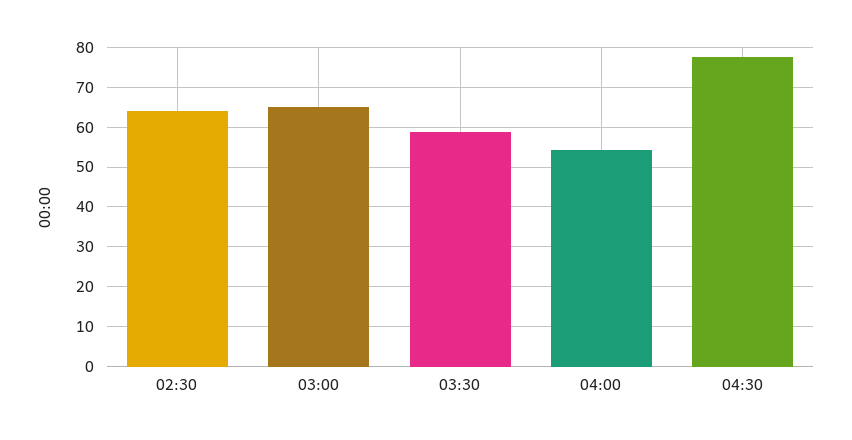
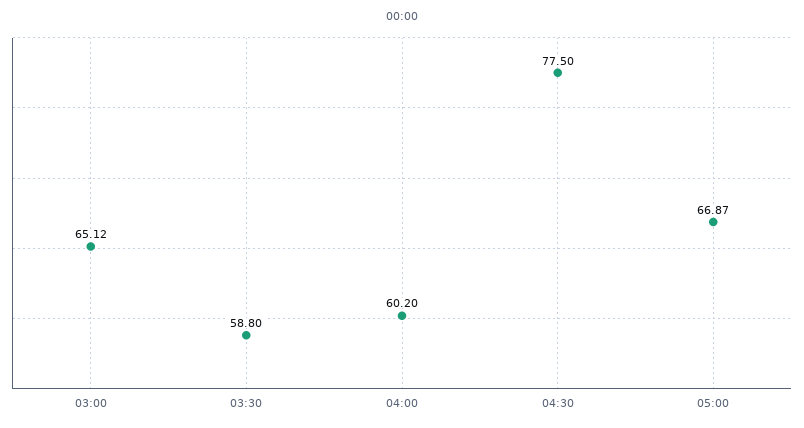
02:30: 64 -> none
04:00: 54 -> 60.2
05:00: none -> 66.87

